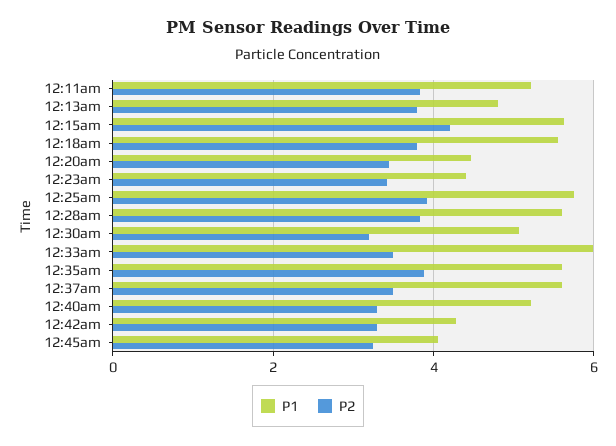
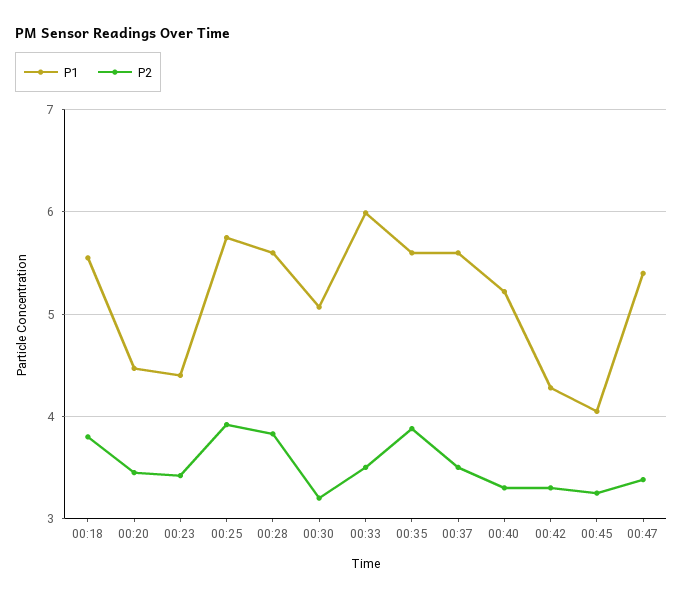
P1, 12:11am: 5.2 -> none
P2, 12:11am: 3.8 -> none
P1, 12:13am: 4.8 -> none
P2, 12:13am: 3.8 -> none
P1, 12:15am: 5.6 -> none
P2, 12:15am: 4.2 -> none
P1, 00:47: none -> 5.4
P2, 00:47: none -> 3.4

